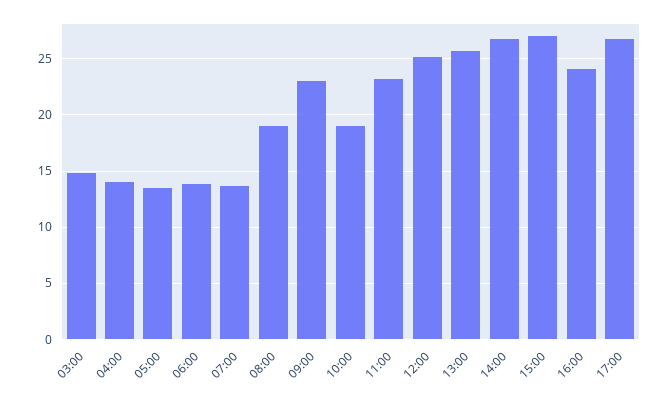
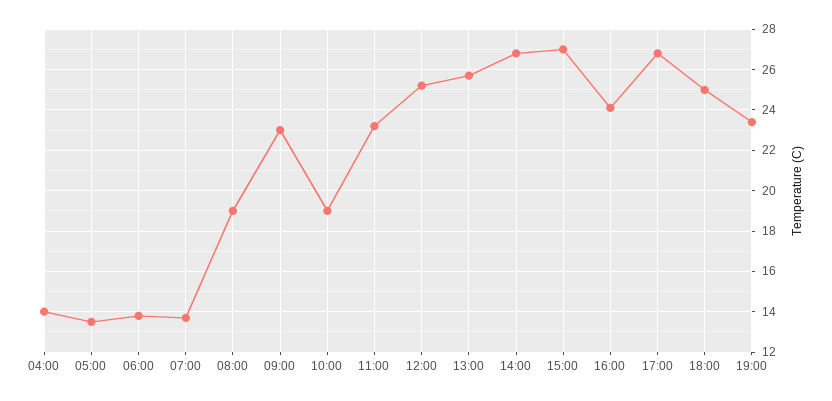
03:00: 15 -> none
18:00: none -> 25
19:00: none -> 23.5

